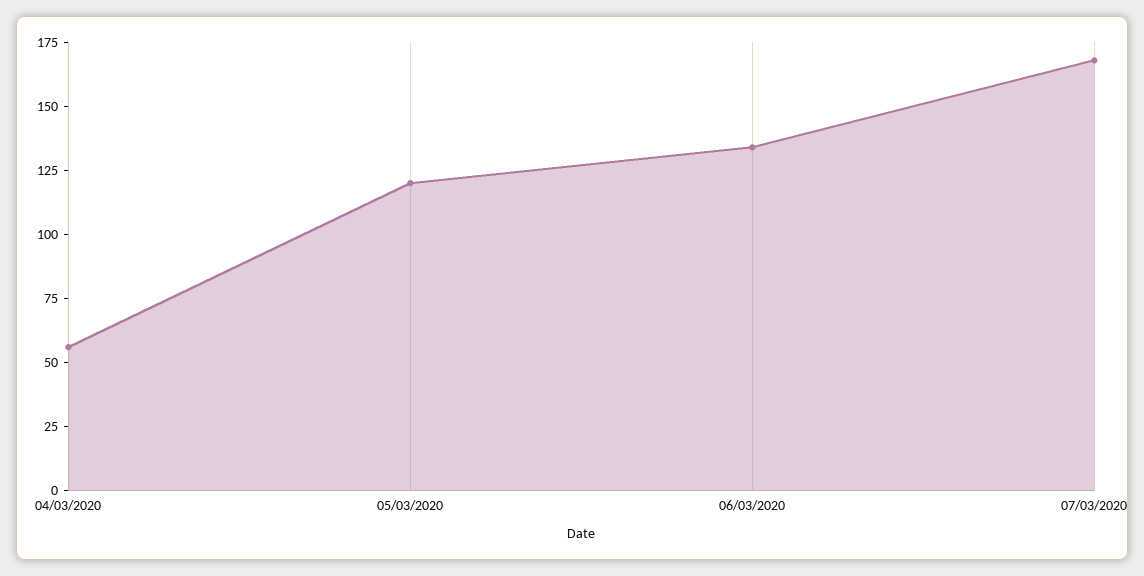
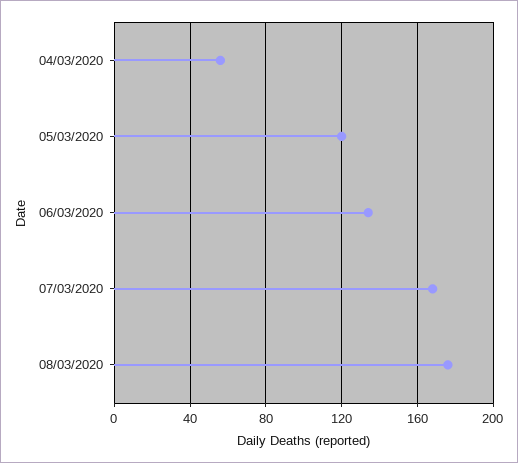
08/03/2020: none -> 175

